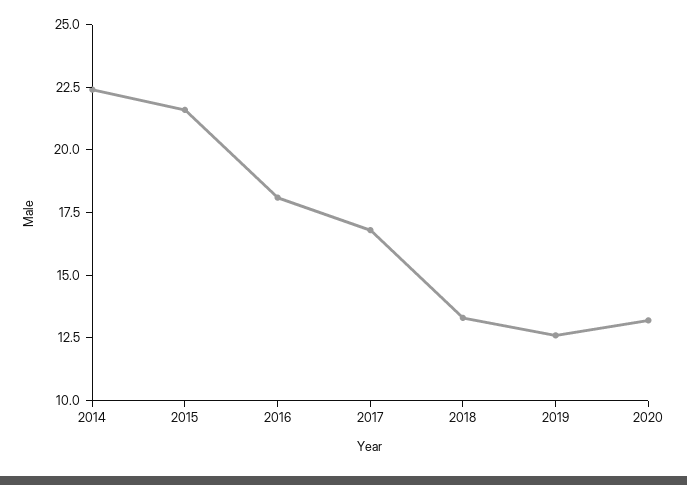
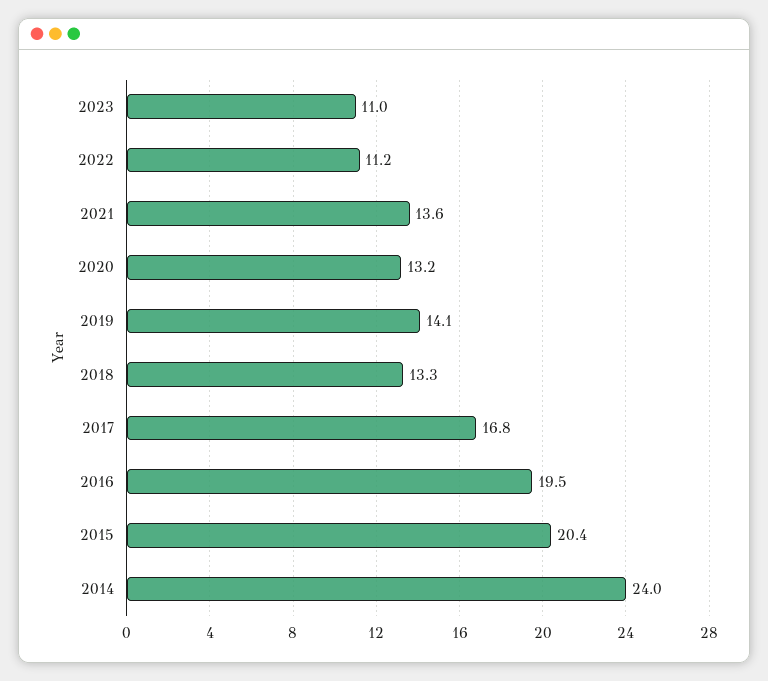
2014: 22.5 -> 24
2015: 21.5 -> 20.4
2016: 18 -> 19.5
2019: 12.5 -> 14.1
2023: none -> 11
2022: none -> 11.2
2021: none -> 13.6

